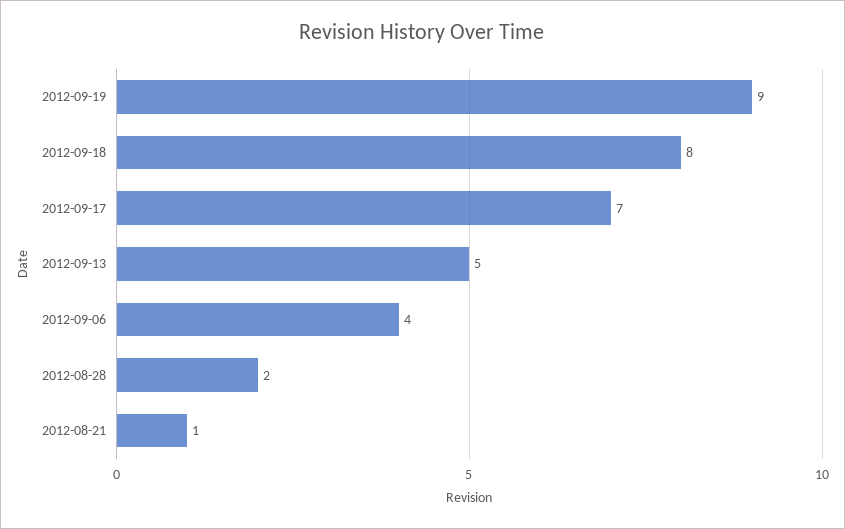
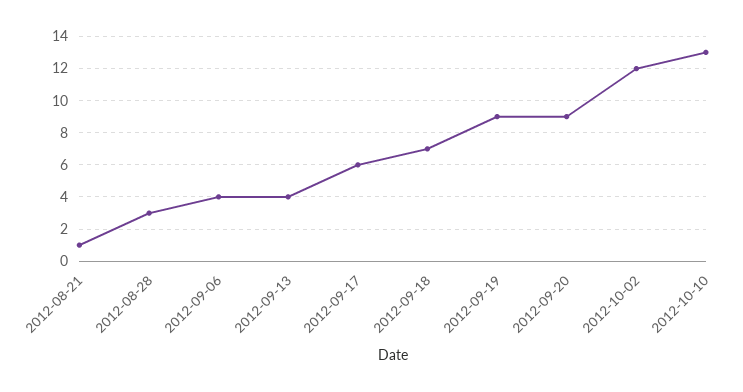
2012-09-18: 8 -> 7
2012-09-17: 7 -> 6
2012-09-13: 5 -> 4
2012-08-28: 2 -> 3
2012-09-20: none -> 9
2012-10-02: none -> 12
2012-10-10: none -> 13

